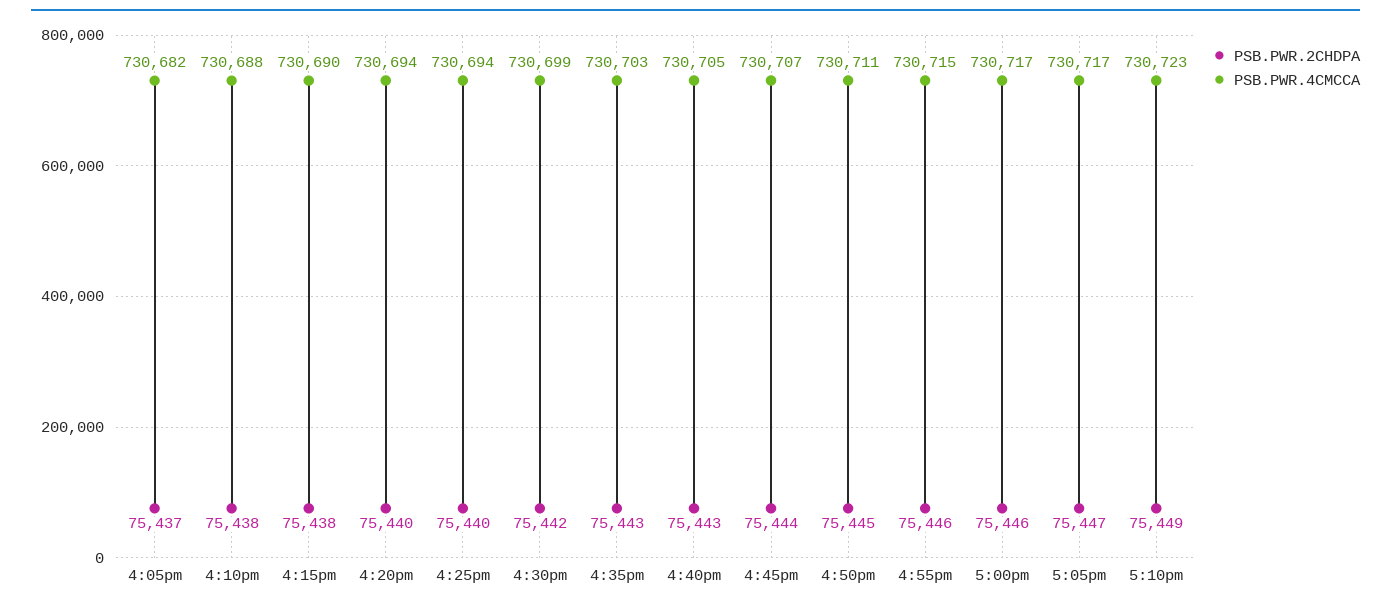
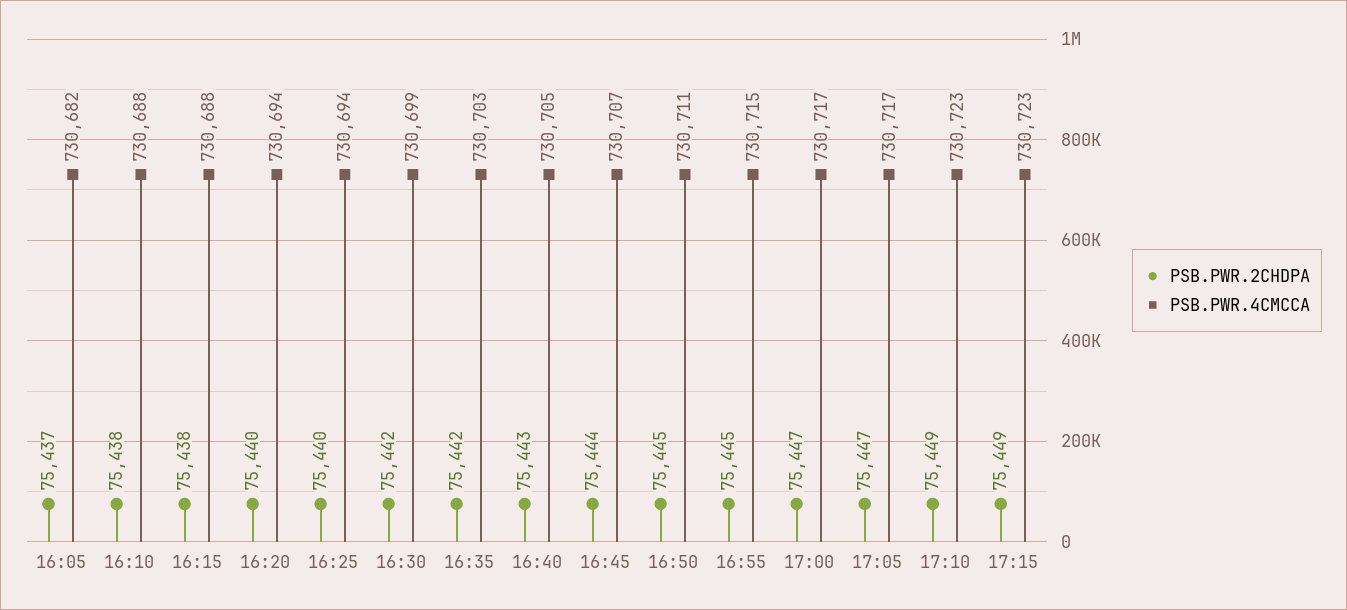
PSB.PWR.4CMCCA, 4:15pm: 730690 -> 730688
PSB.PWR.2CHDPA, 4:35pm: 75443 -> 75442
PSB.PWR.2CHDPA, 4:55pm: 75446 -> 75445
PSB.PWR.2CHDPA, 5:00pm: 75446 -> 75447
PSB.PWR.2CHDPA, 17:15: none -> 75449
PSB.PWR.4CMCCA, 17:15: none -> 730723

